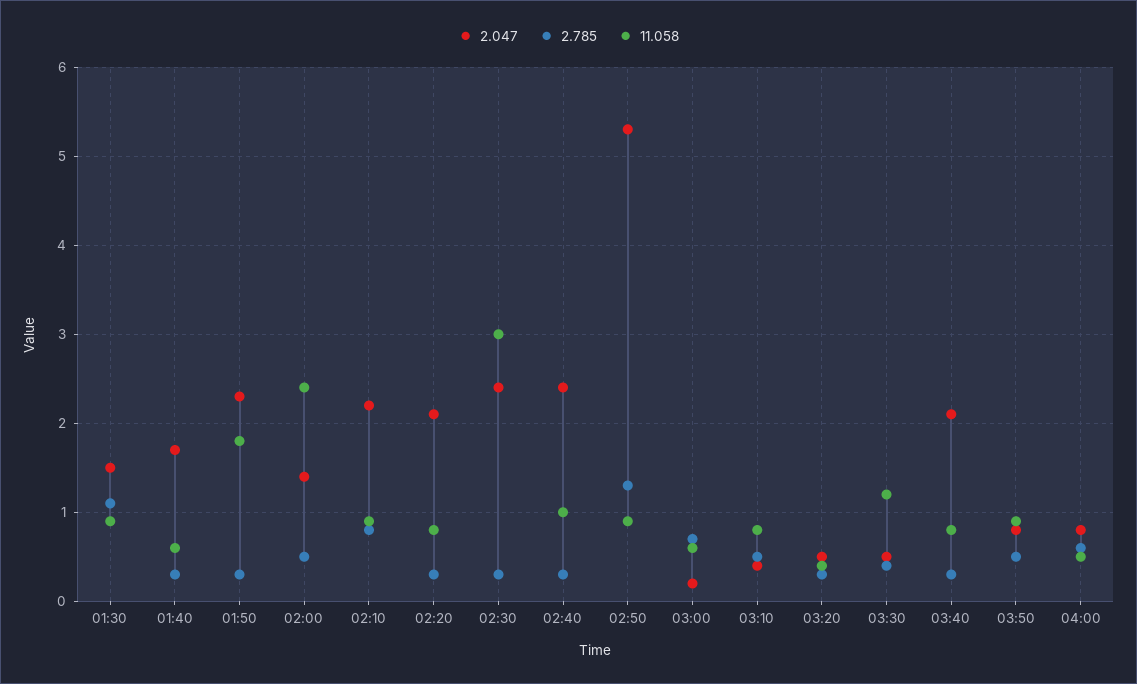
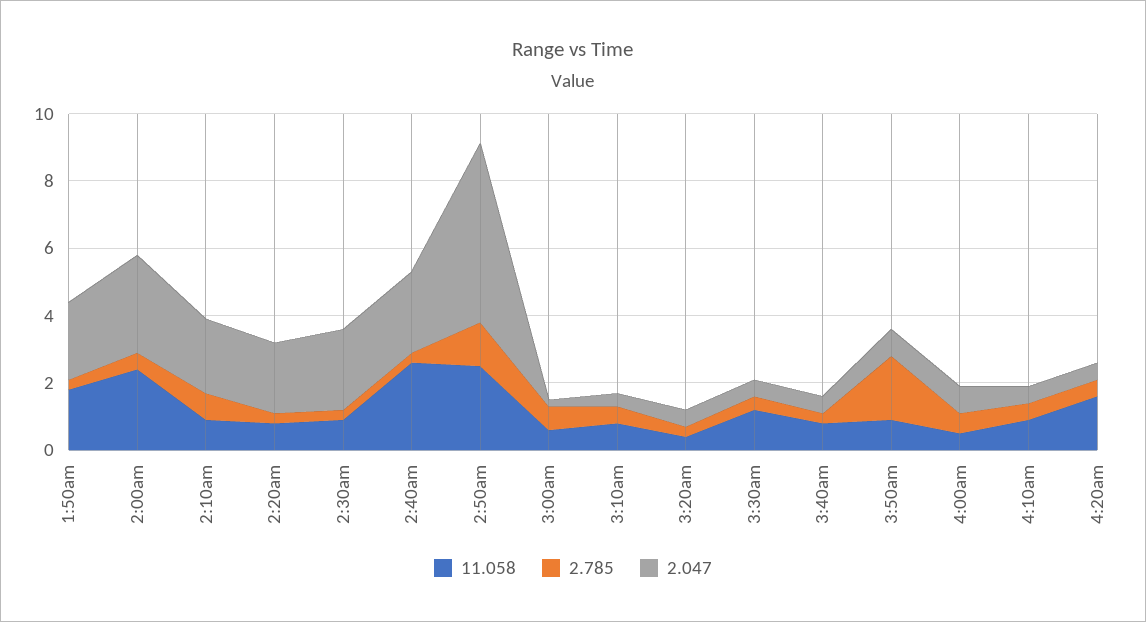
2.047, 01:30: 1.5 -> none
2.785, 01:30: 1.1 -> none
11.058, 01:30: 0.9 -> none
2.047, 01:40: 1.7 -> none
2.785, 01:40: 0.3 -> none
11.058, 01:40: 0.6 -> none
2.047, 02:00: 1.4 -> 3
11.058, 02:30: 3 -> 1
11.058, 02:40: 1 -> 2.5
11.058, 02:50: 0.9 -> 2.5
2.047, 03:40: 2.1 -> 0.5
2.785, 03:50: 0.5 -> 2
11.058, 4:10am: none -> 1
2.785, 4:10am: none -> 0.5
2.047, 4:10am: none -> 0.5
11.058, 4:20am: none -> 1.5
2.785, 4:20am: none -> 0.5
2.047, 4:20am: none -> 0.5

